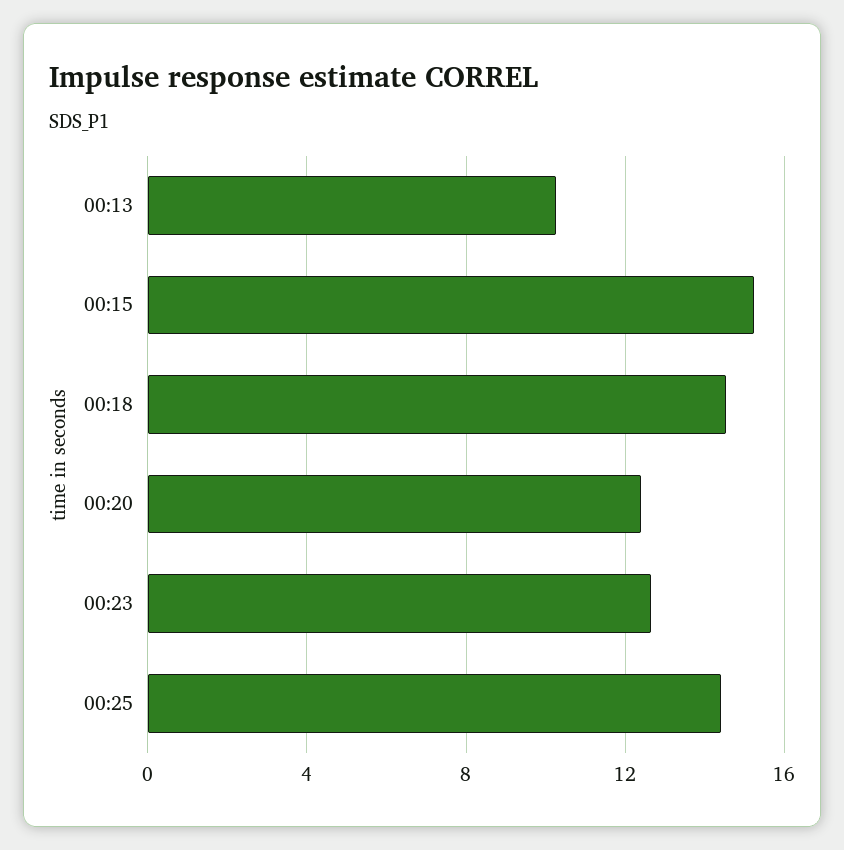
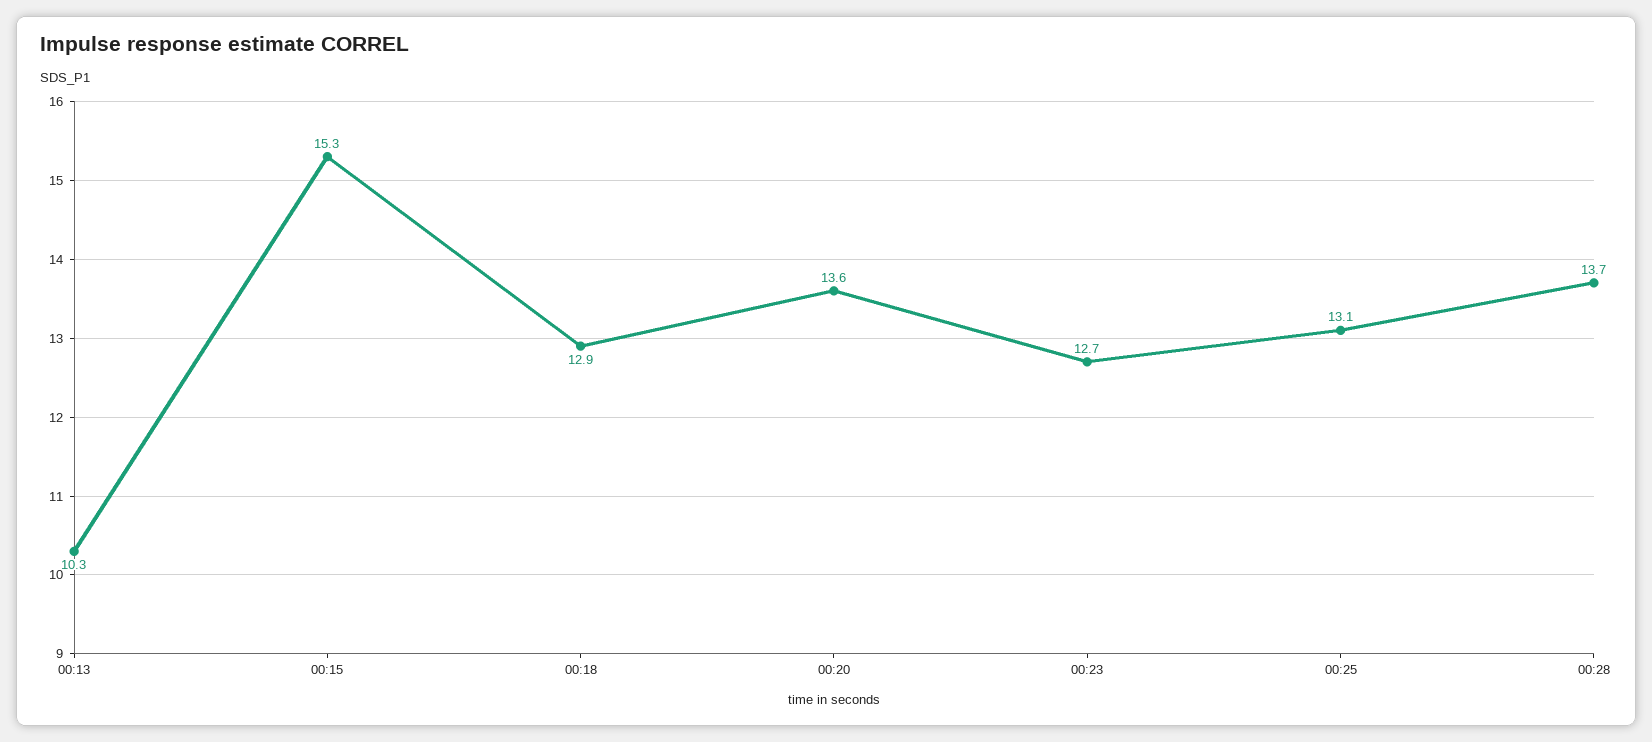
00:18: 14.5 -> 12.9
00:20: 12.5 -> 13.6
00:25: 14.5 -> 13.1
00:28: none -> 13.7

